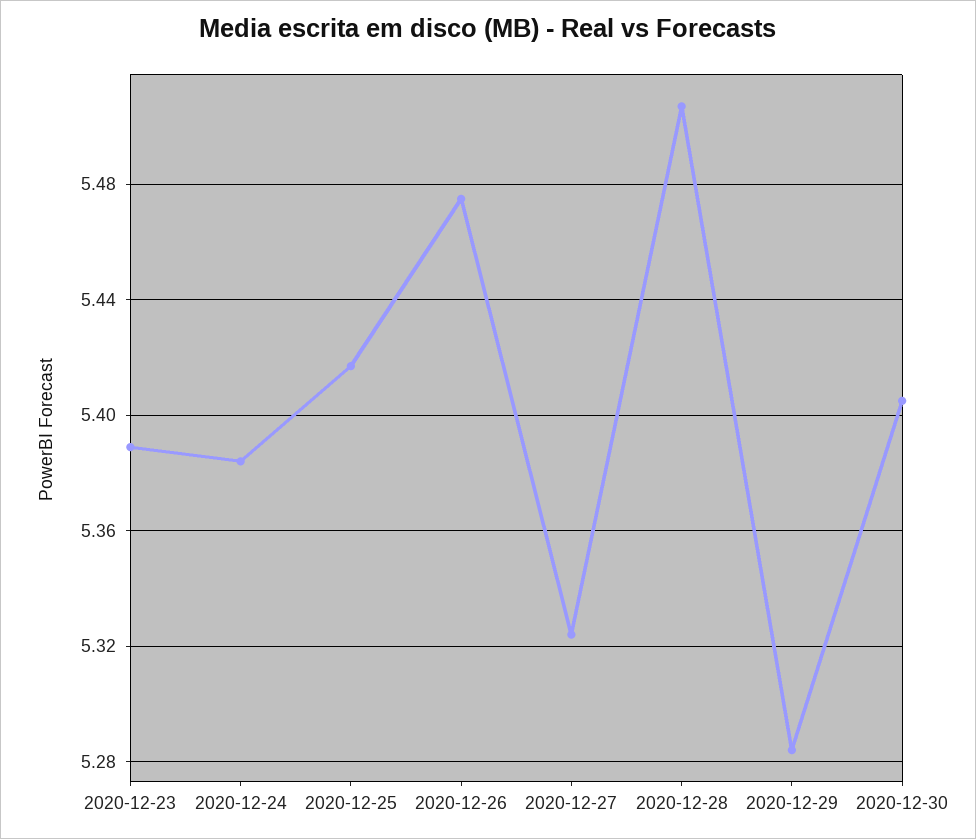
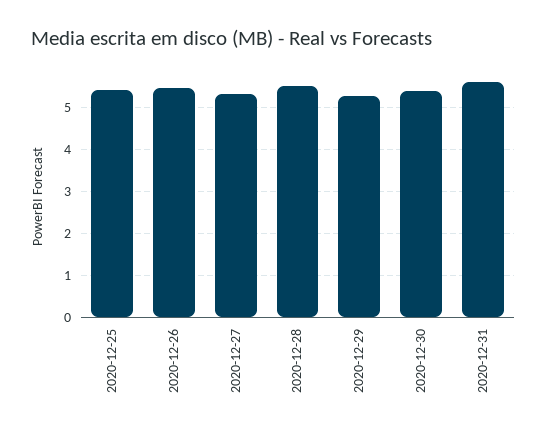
2020-12-23: 5.39 -> none
2020-12-24: 5.385 -> none
2020-12-31: none -> 5.6

